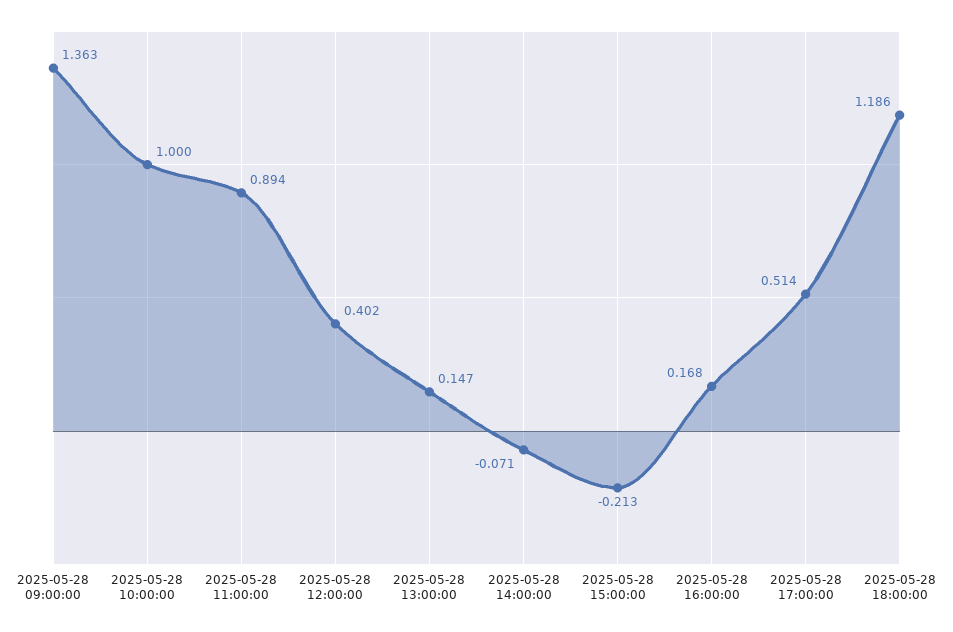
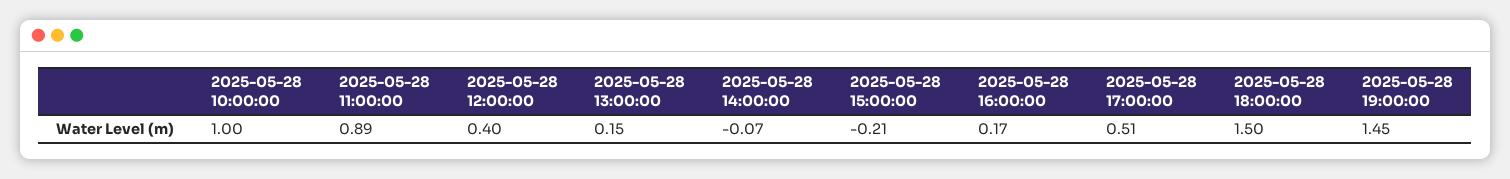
2025-05-28 09:00:00: 1.363 -> none
2025-05-28 18:00:00: 1.186 -> 1.5
2025-05-28 19:00:00: none -> 1.45

